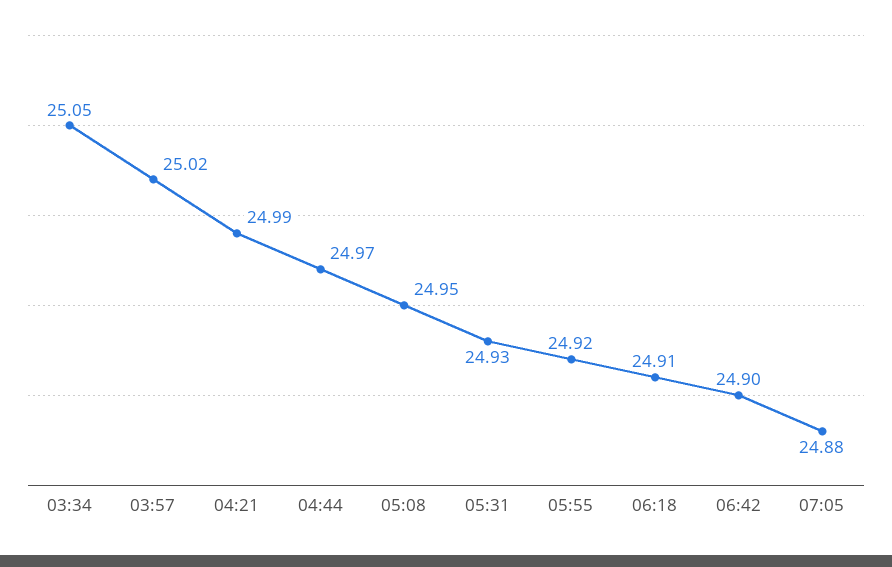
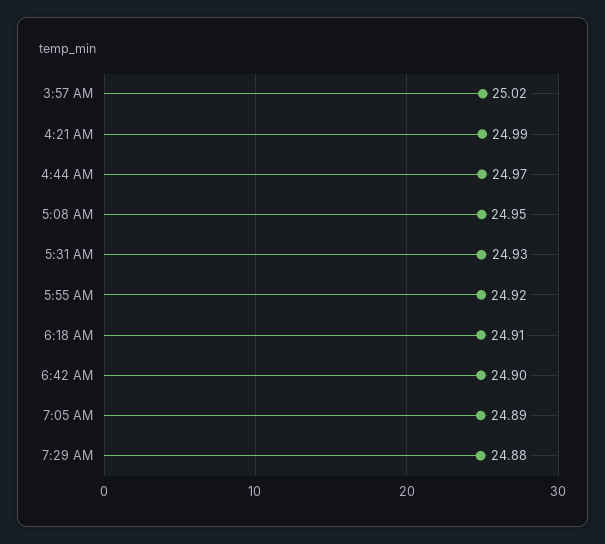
03:34: 25.05 -> none
07:05: 24.88 -> 24.89
7:29 AM: none -> 24.88

